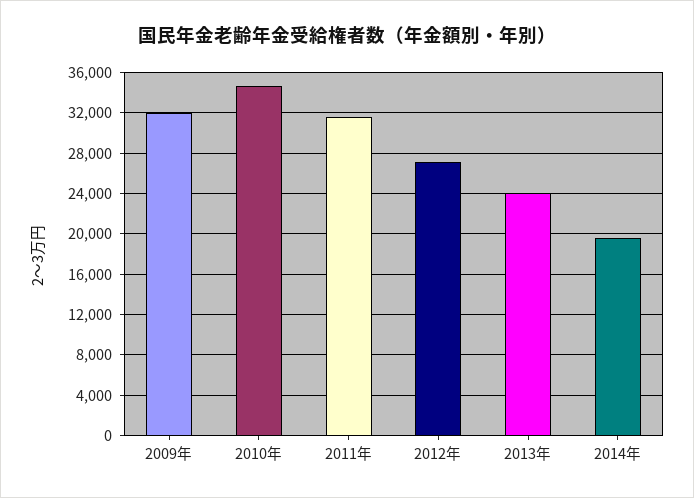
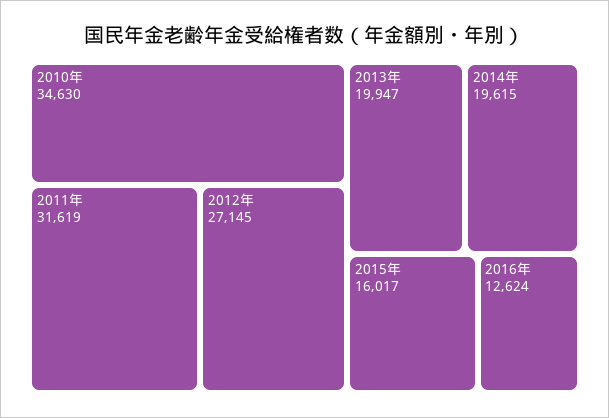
2009年: 32000 -> none
2013年: 24000 -> 19947
2015年: none -> 16017
2016年: none -> 12624

